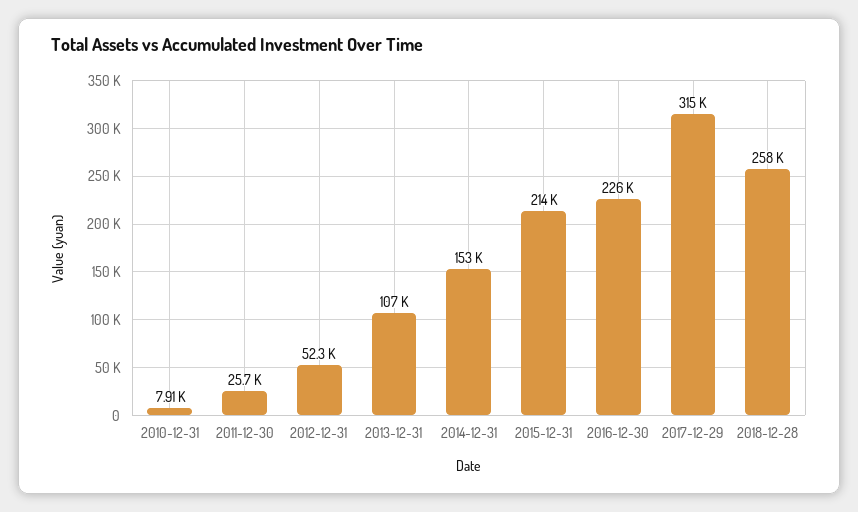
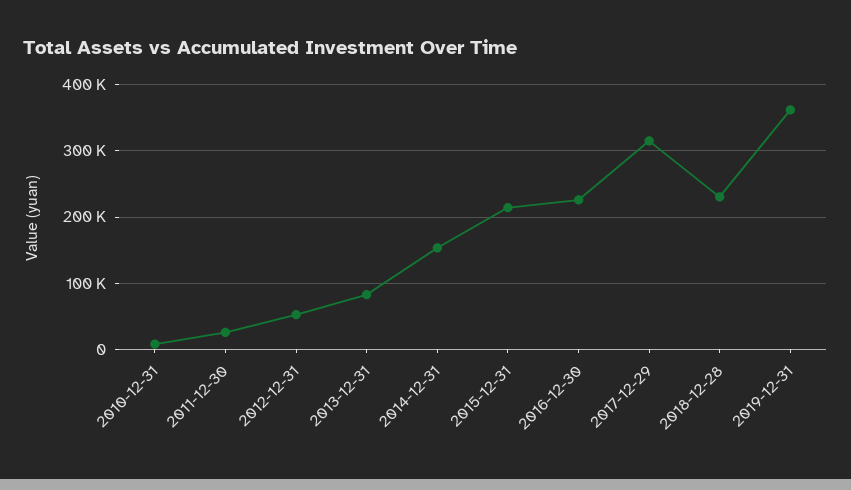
2013-12-31: 107000 -> 80000
2018-12-28: 258000 -> 230000
2019-12-31: none -> 360000

